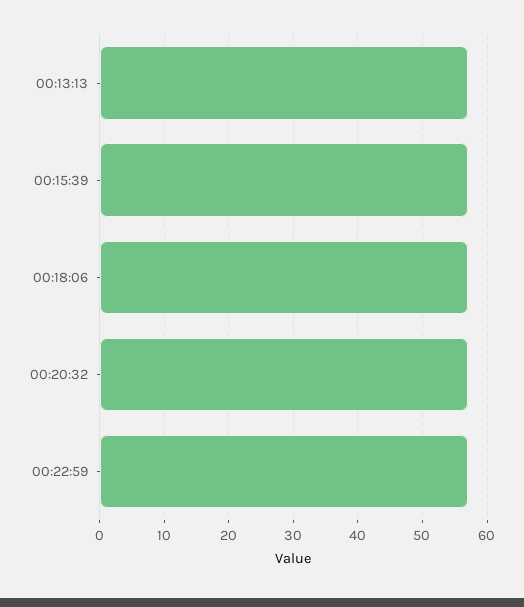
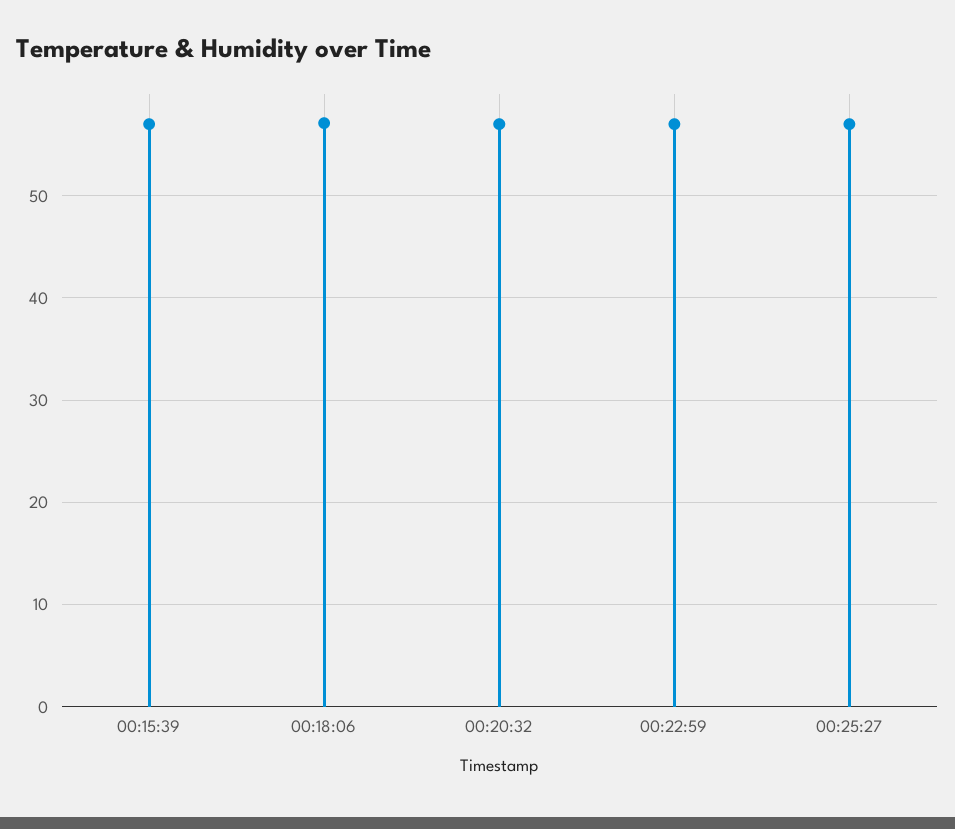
00:13:13: 57 -> none
00:25:27: none -> 57

